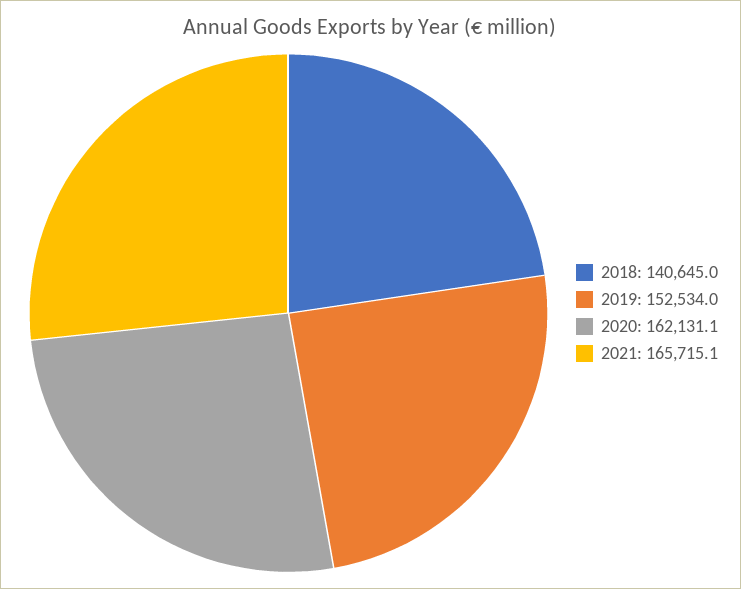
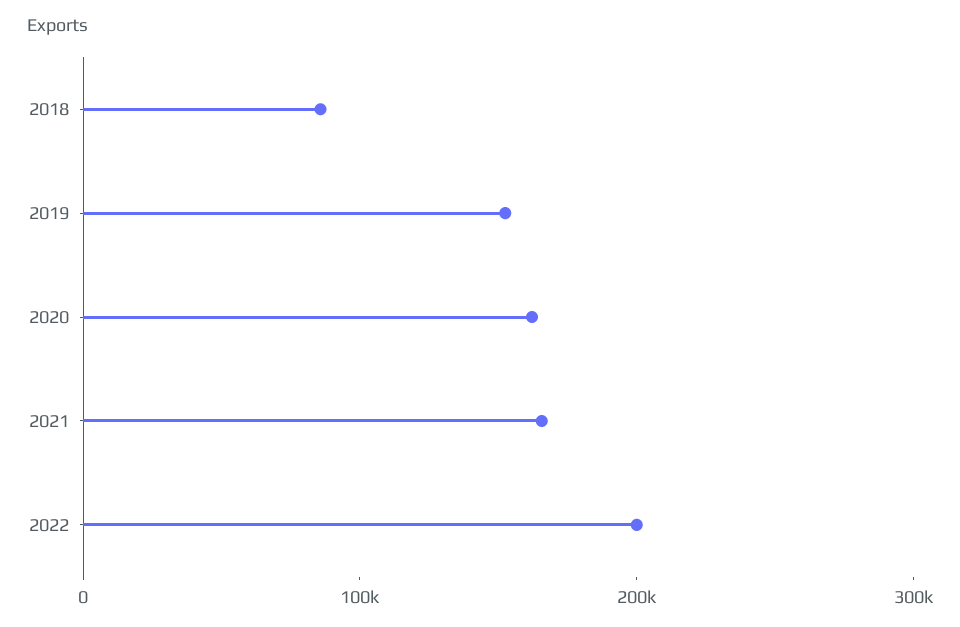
2018: 140645 -> 80000
2022: none -> 200000

